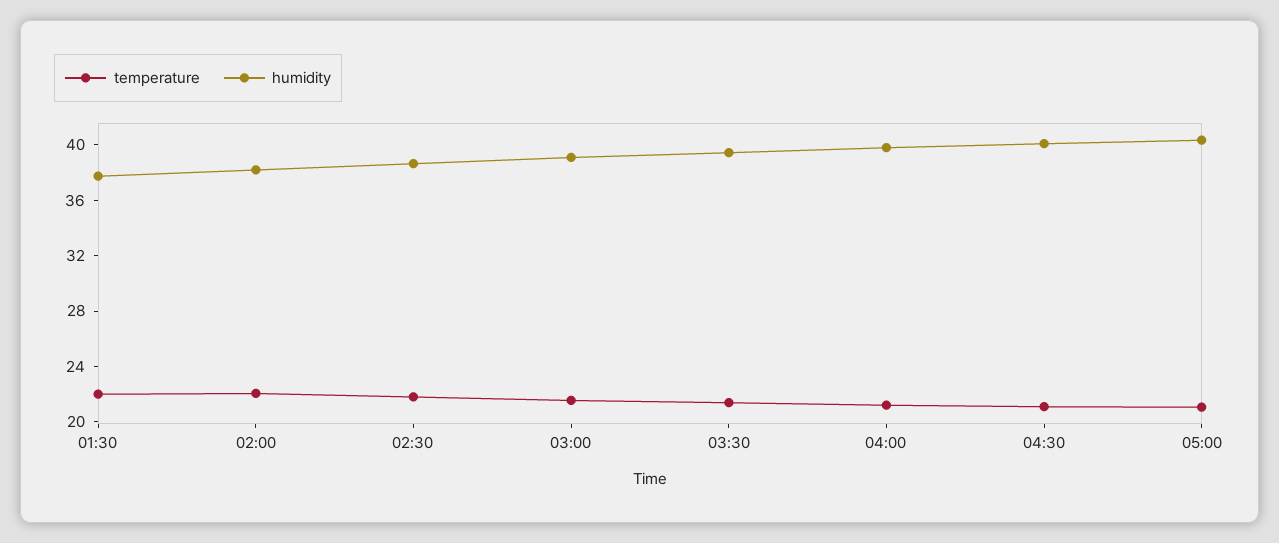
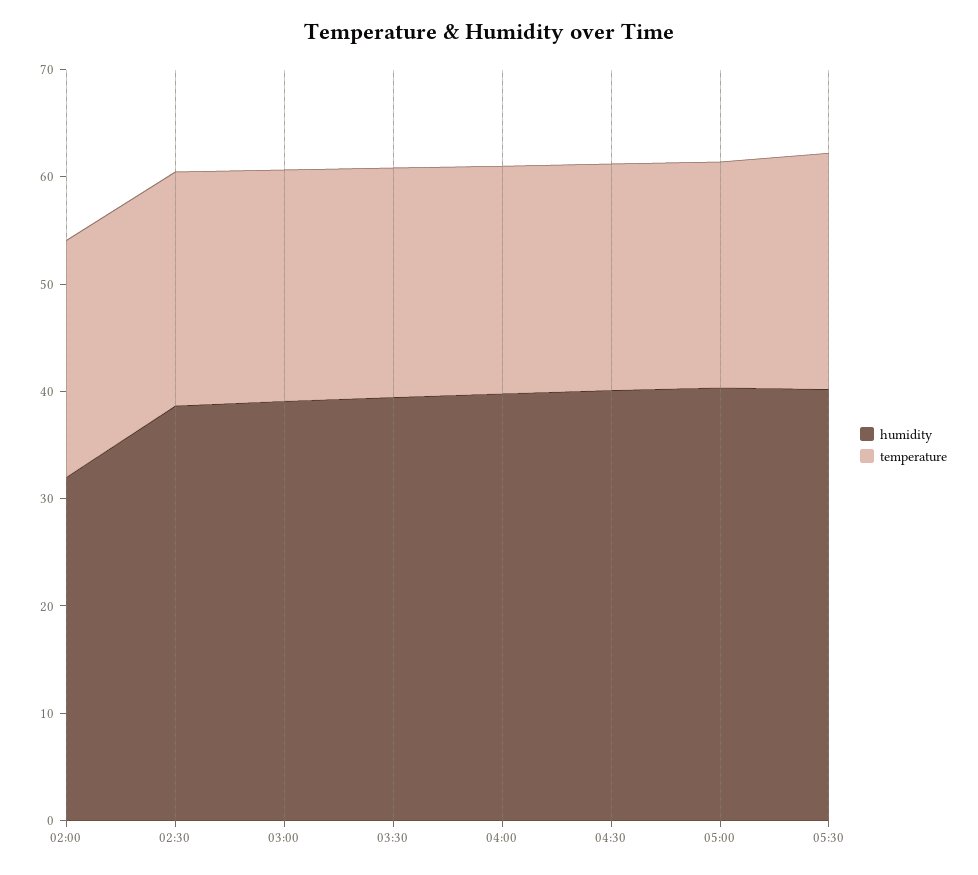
temperature, 01:30: 22 -> none
humidity, 01:30: 38 -> none
humidity, 02:00: 38 -> 32
humidity, 05:30: none -> 40
temperature, 05:30: none -> 22

